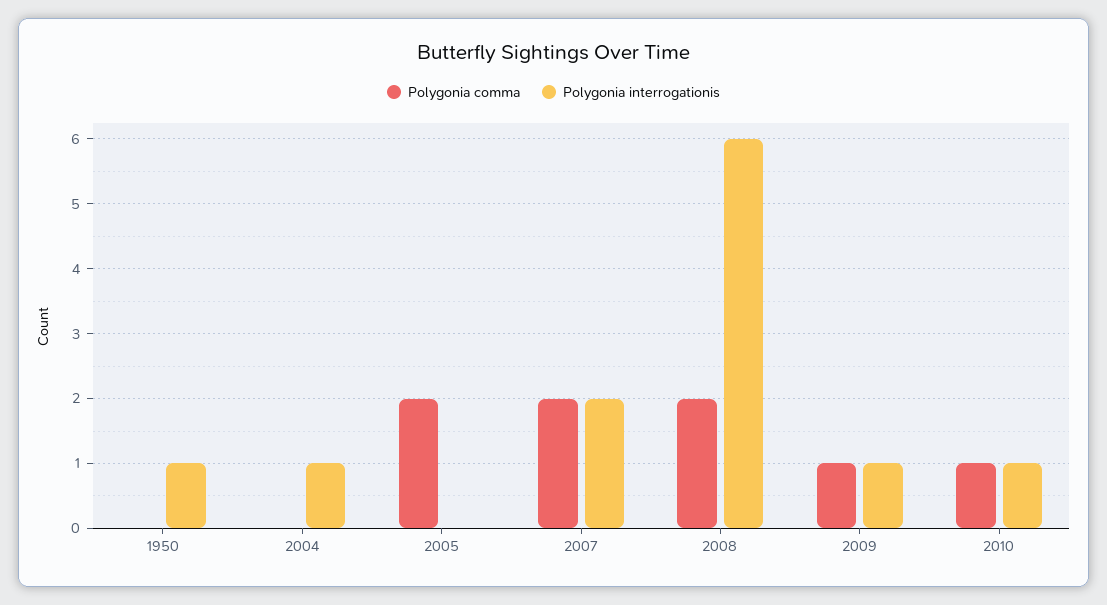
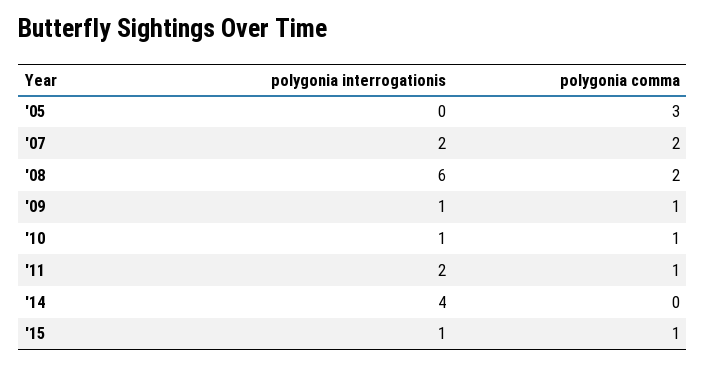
Polygonia comma, 1950: 0 -> none
Polygonia interrogationis, 1950: 1 -> none
Polygonia comma, 2004: 0 -> none
Polygonia interrogationis, 2004: 1 -> none
Polygonia comma, 2005: 2 -> 3
Polygonia interrogationis, '11: none -> 2
Polygonia comma, '11: none -> 1
Polygonia interrogationis, '14: none -> 4
Polygonia comma, '14: none -> 0
Polygonia interrogationis, '15: none -> 1
Polygonia comma, '15: none -> 1

